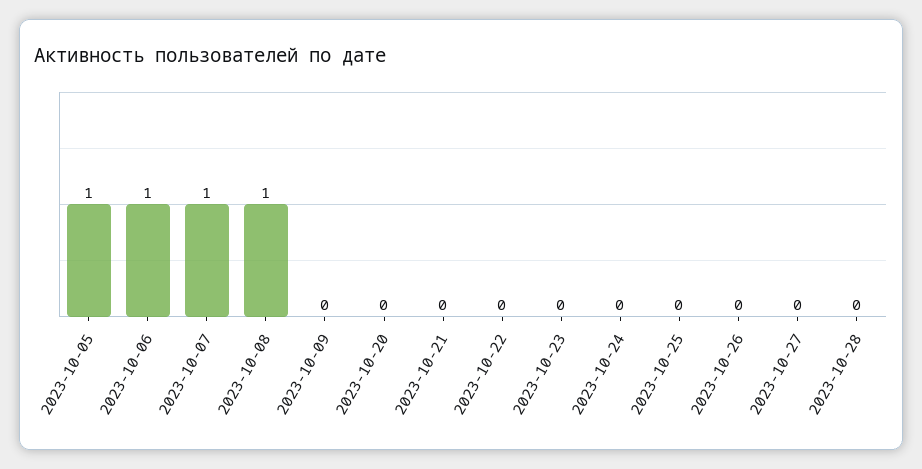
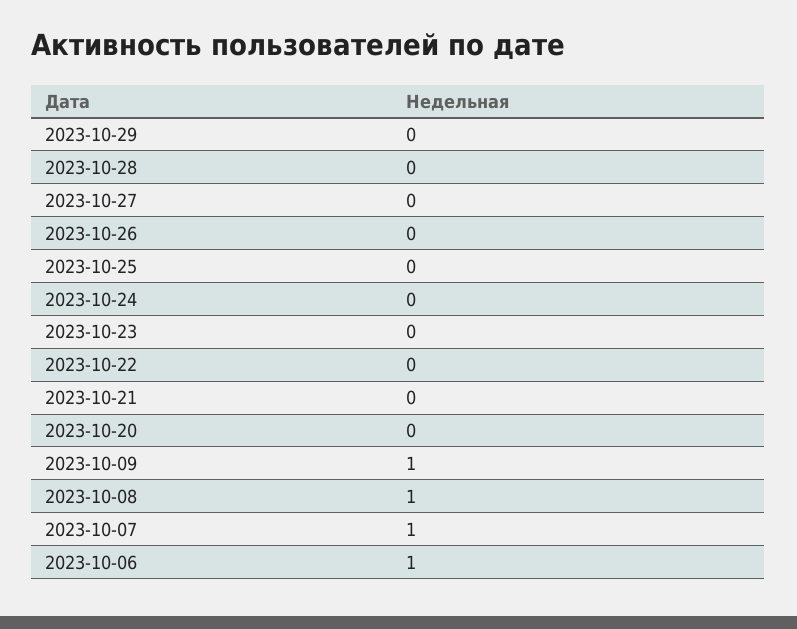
2023-10-05: 1 -> none
2023-10-09: 0 -> 1
2023-10-29: none -> 0

